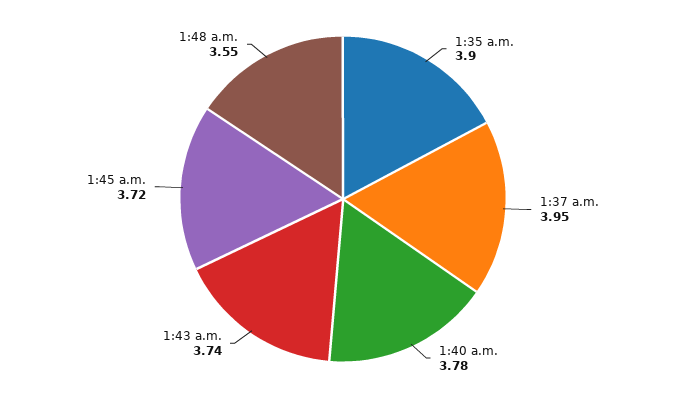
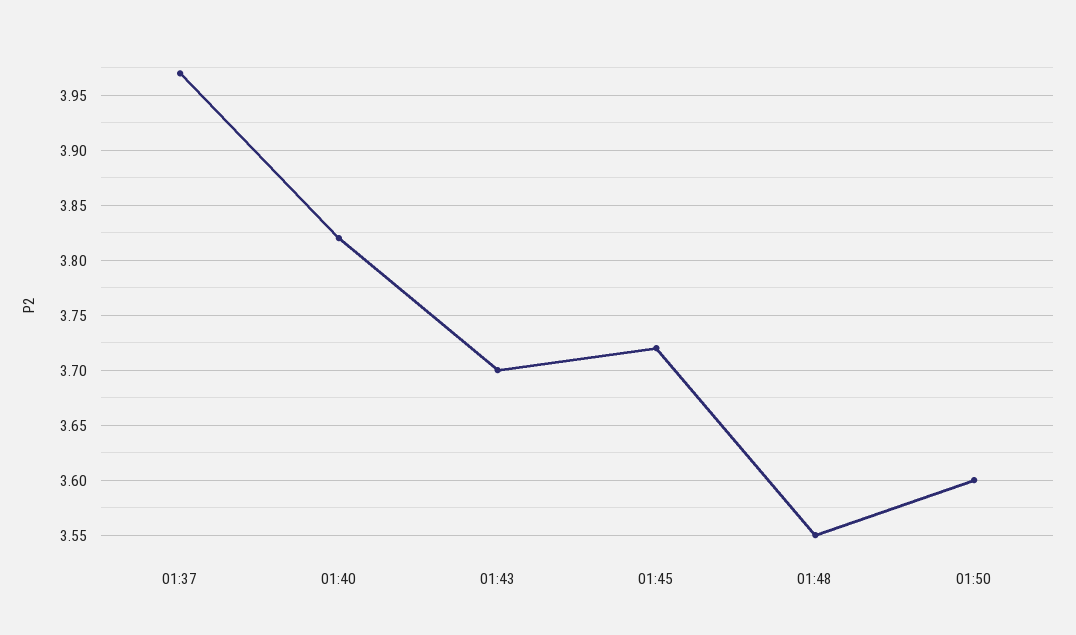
1:35 a.m.: 3.9 -> none
1:37 a.m.: 3.95 -> 3.97
1:40 a.m.: 3.78 -> 3.82
1:43 a.m.: 3.74 -> 3.7
01:50: none -> 3.6

